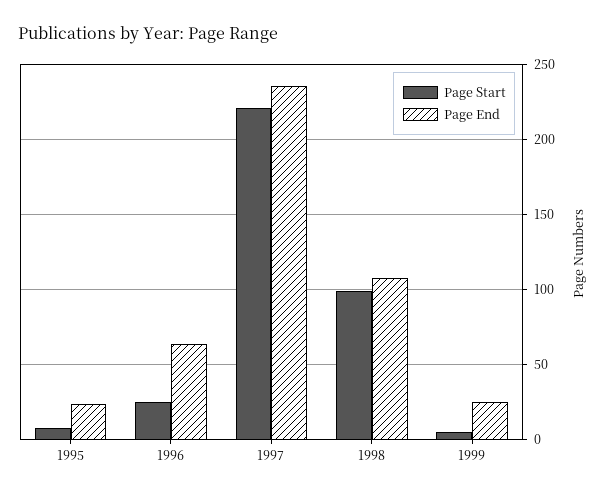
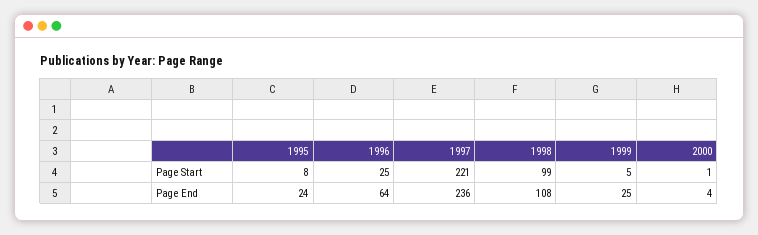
Page Start, 2000: none -> 1
Page End, 2000: none -> 4

